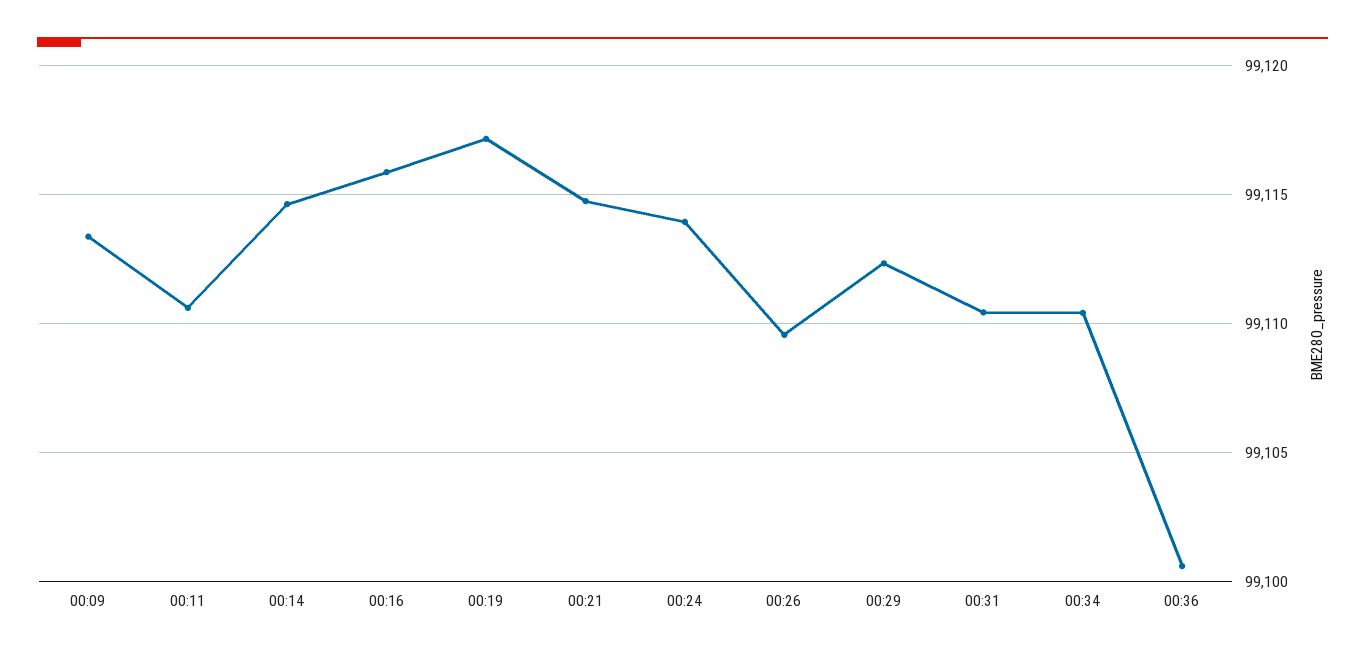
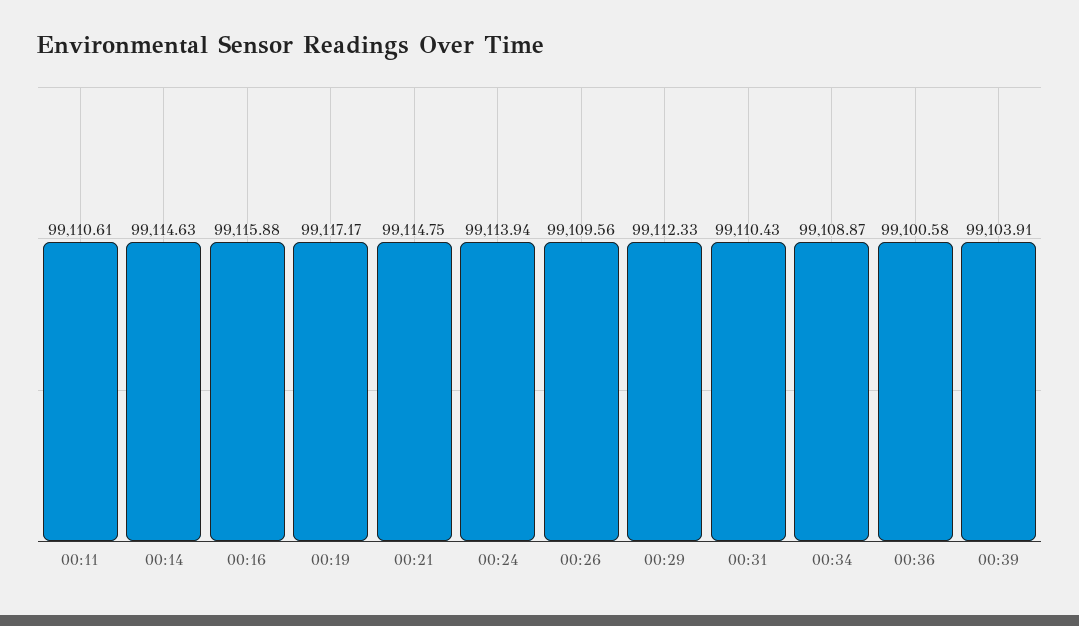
00:09: 99113.5 -> none
00:34: 99110.5 -> 99108.87
00:39: none -> 99103.91

